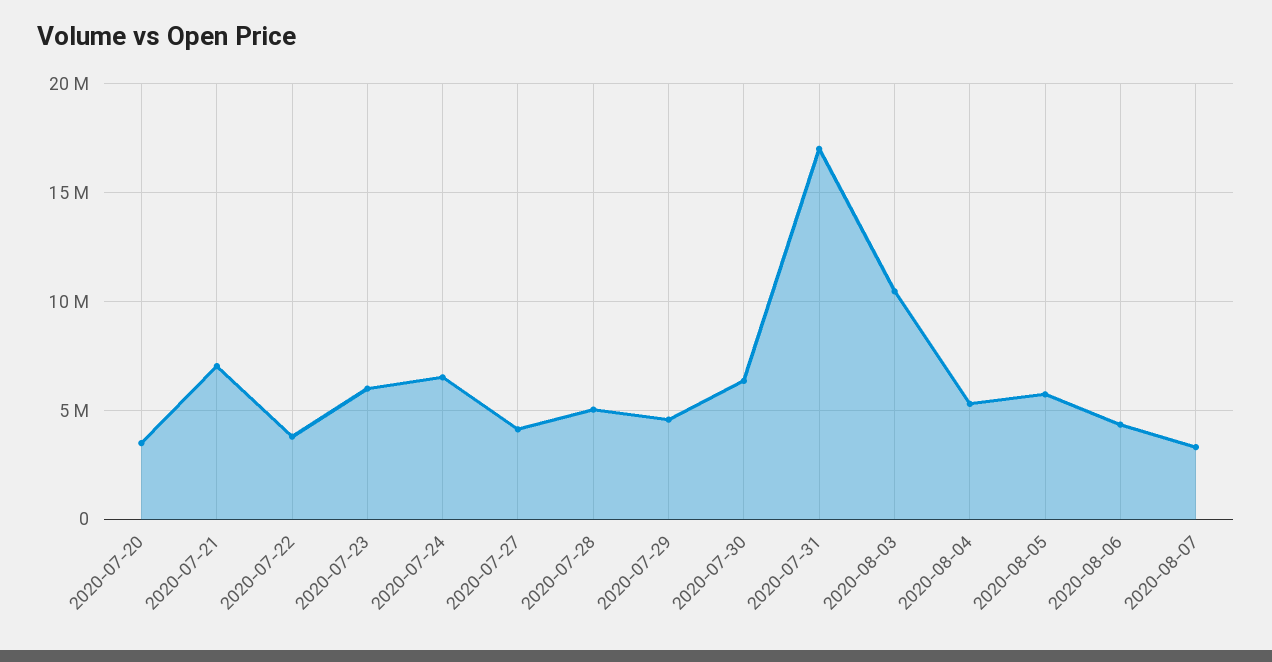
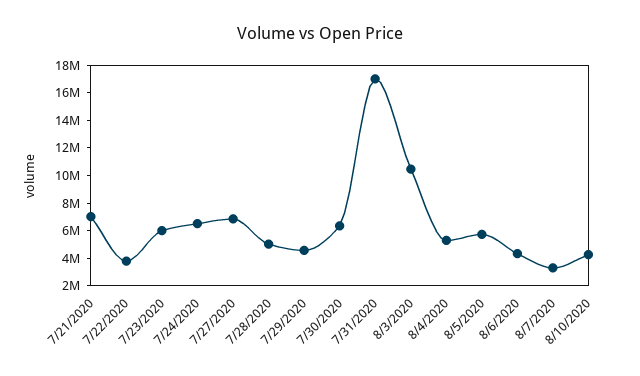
2020-07-20: 3500000 -> none
2020-07-27: 4000000 -> 7000000
8/10/2020: none -> 4000000

